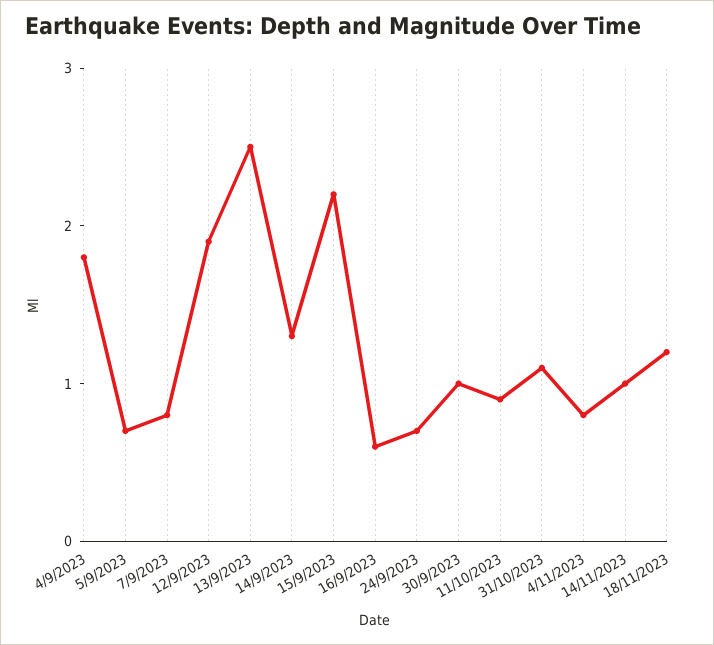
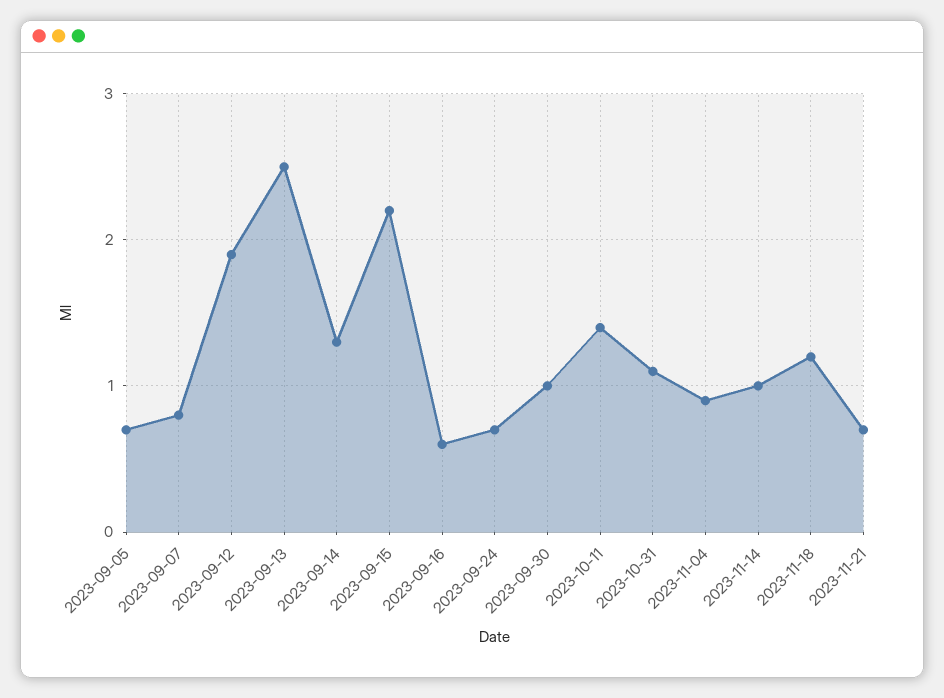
4/9/2023: 1.8 -> none
11/10/2023: 0.9 -> 1.4
4/11/2023: 0.8 -> 0.9
2023-11-21: none -> 0.7

